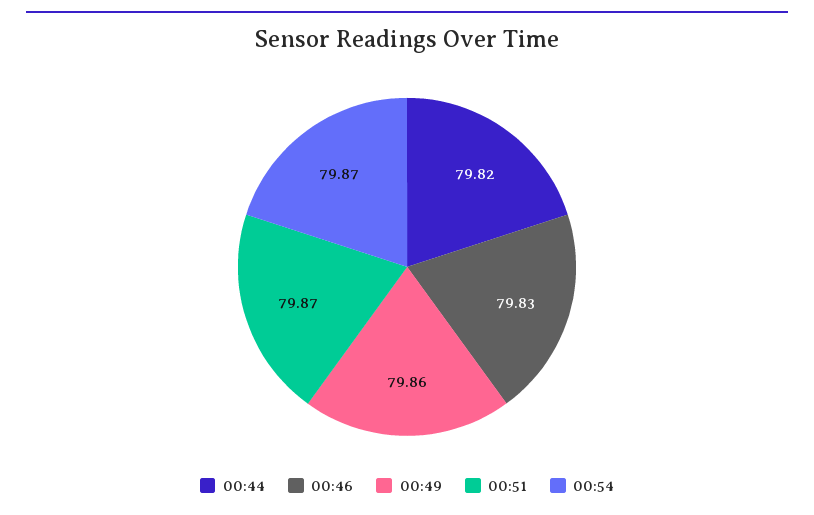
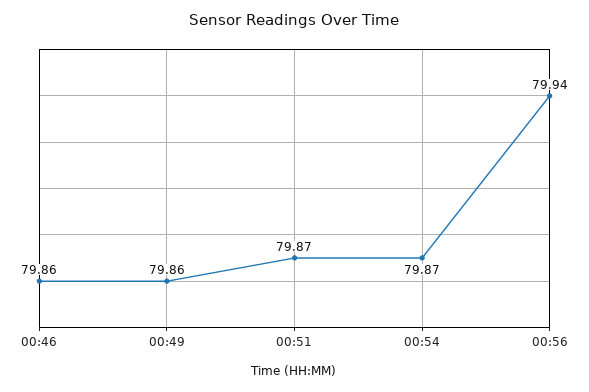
00:44: 79.82 -> none
00:46: 79.83 -> 79.86
00:56: none -> 79.94

